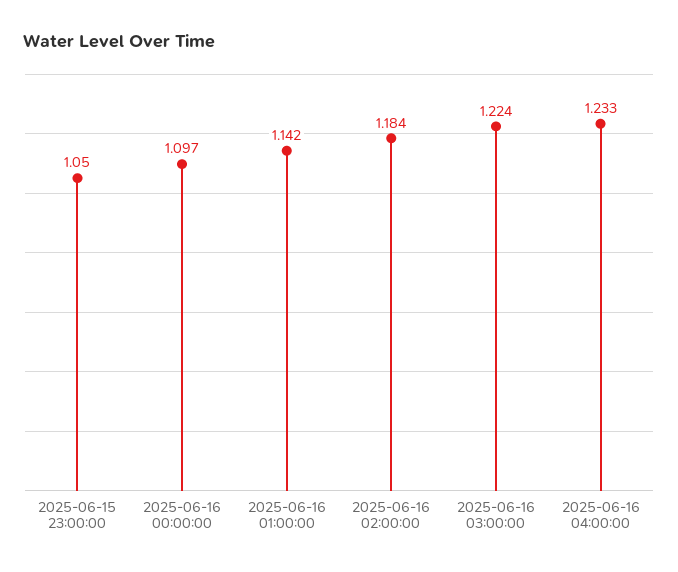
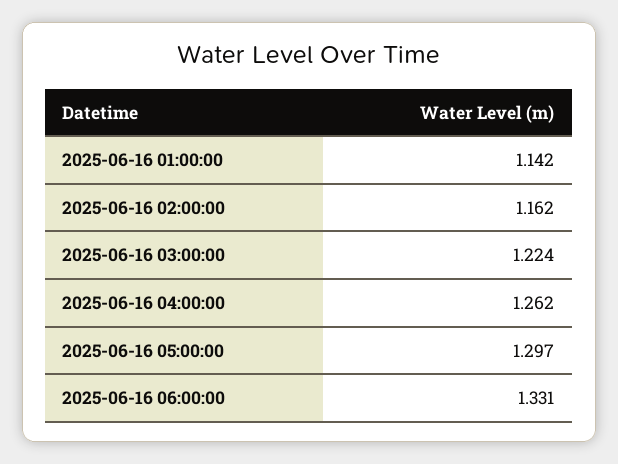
2025-06-15 23:00:00: 1.05 -> none
2025-06-16 00:00:00: 1.097 -> none
2025-06-16 02:00:00: 1.184 -> 1.162
2025-06-16 04:00:00: 1.233 -> 1.262
2025-06-16 05:00:00: none -> 1.297
2025-06-16 06:00:00: none -> 1.331

